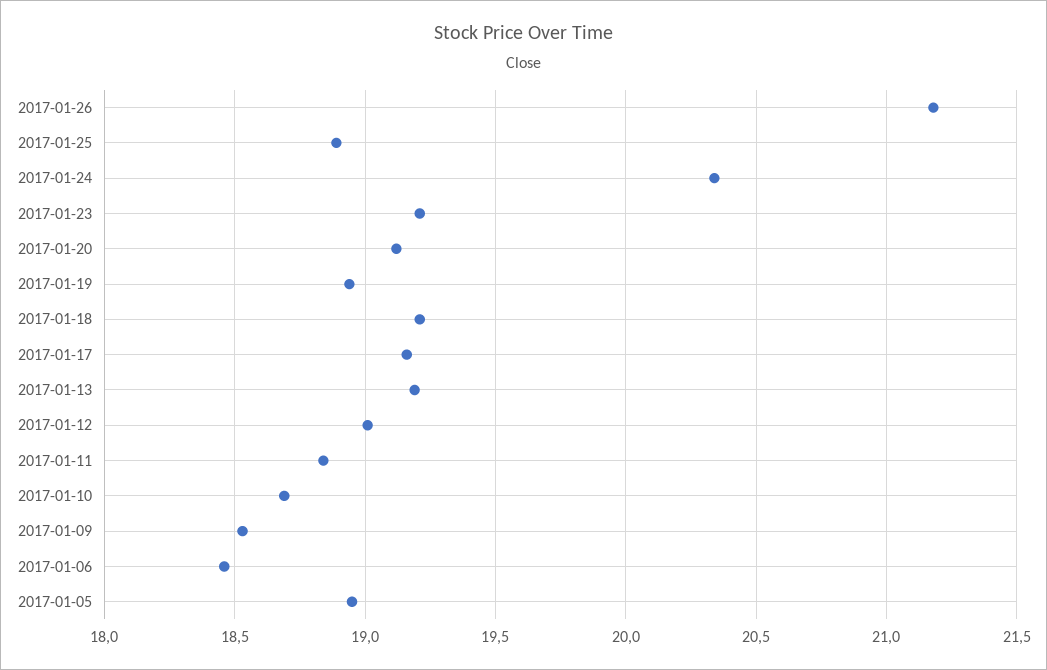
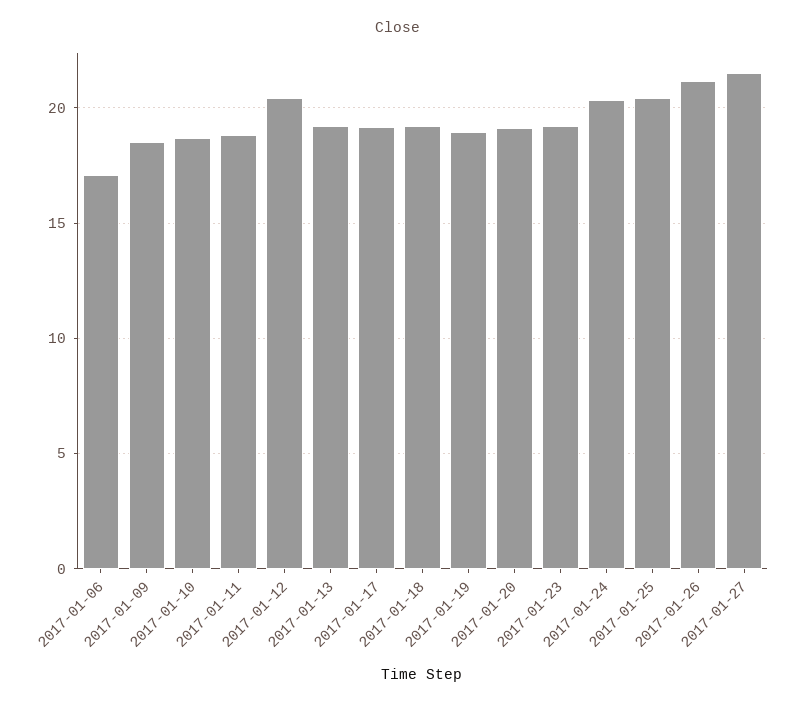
2017-01-25: 18.9 -> 20.5
2017-01-12: 19 -> 20.5
2017-01-06: 18.45 -> 17
2017-01-05: 18.95 -> none
2017-01-27: none -> 21.5

